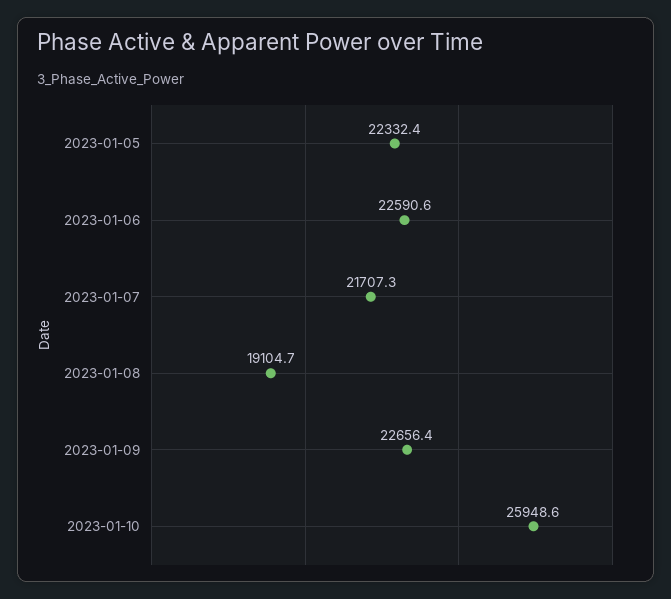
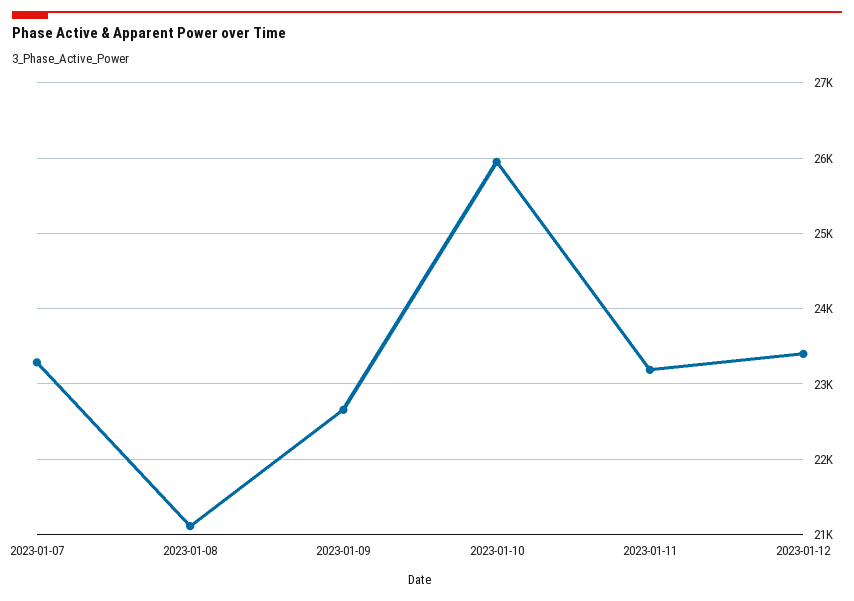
2023-01-05: 22332.4 -> none
2023-01-06: 22590.6 -> none
2023-01-07: 21707.3 -> 23300
2023-01-08: 19104.7 -> 21100
2023-01-11: none -> 23200
2023-01-12: none -> 23400

